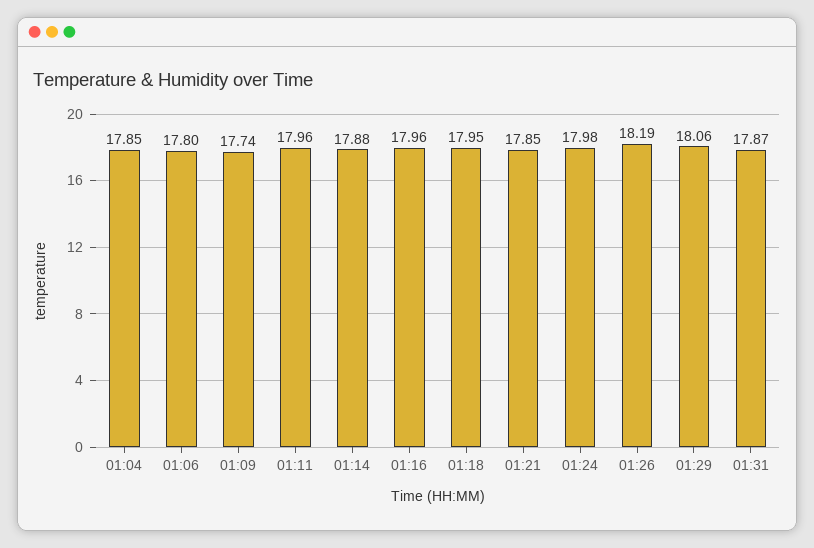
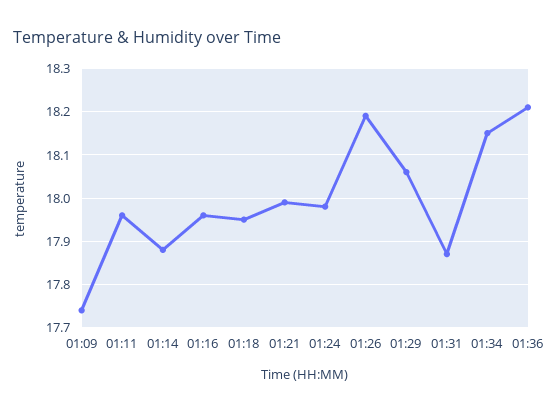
01:04: 17.85 -> none
01:06: 17.8 -> none
01:21: 17.85 -> 18
01:34: none -> 18.15
01:36: none -> 18.2

